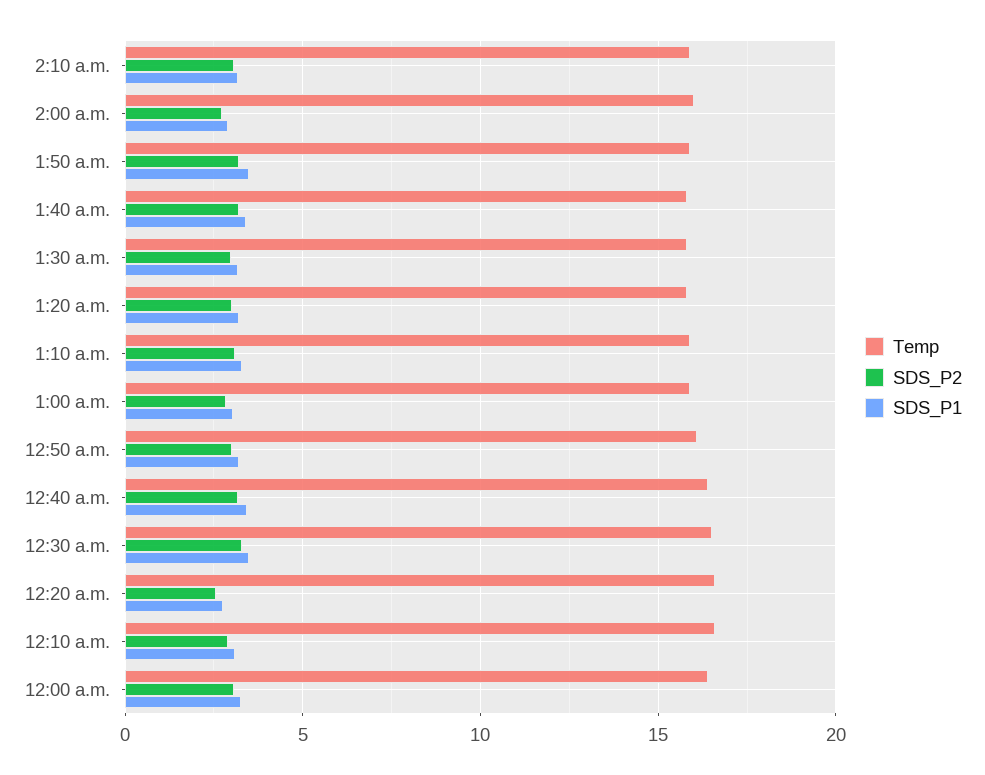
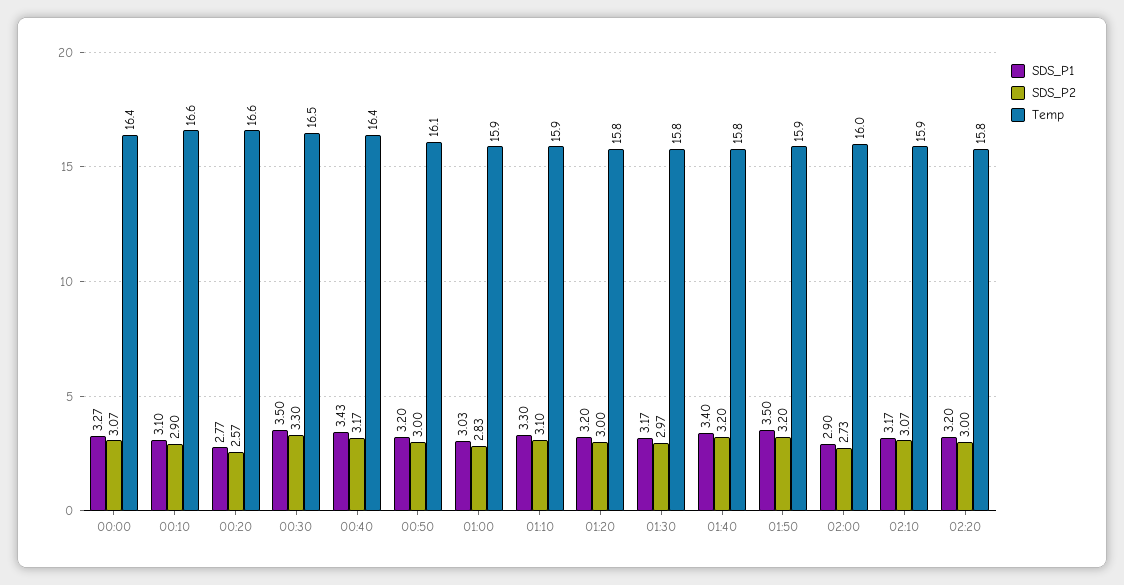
SDS_P1, 02:20: none -> 3.2
SDS_P2, 02:20: none -> 3
Temp, 02:20: none -> 15.8

